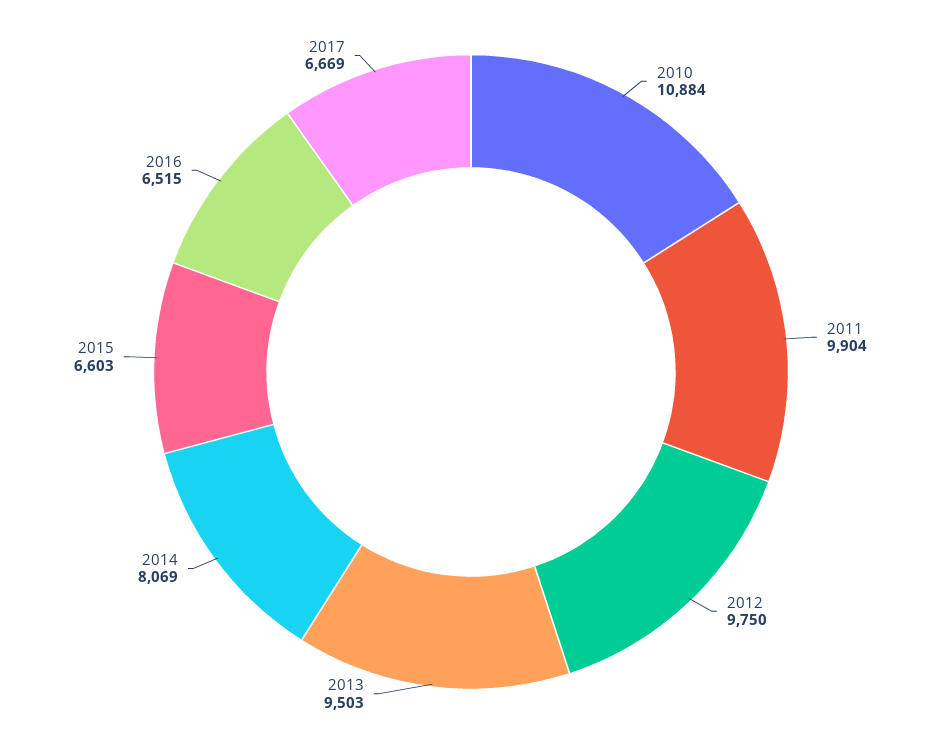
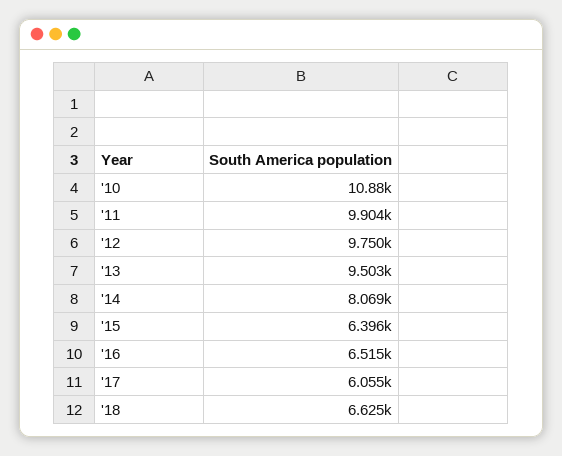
2015: 6603 -> 6396
2017: 6669 -> 6055
'18: none -> 6625

